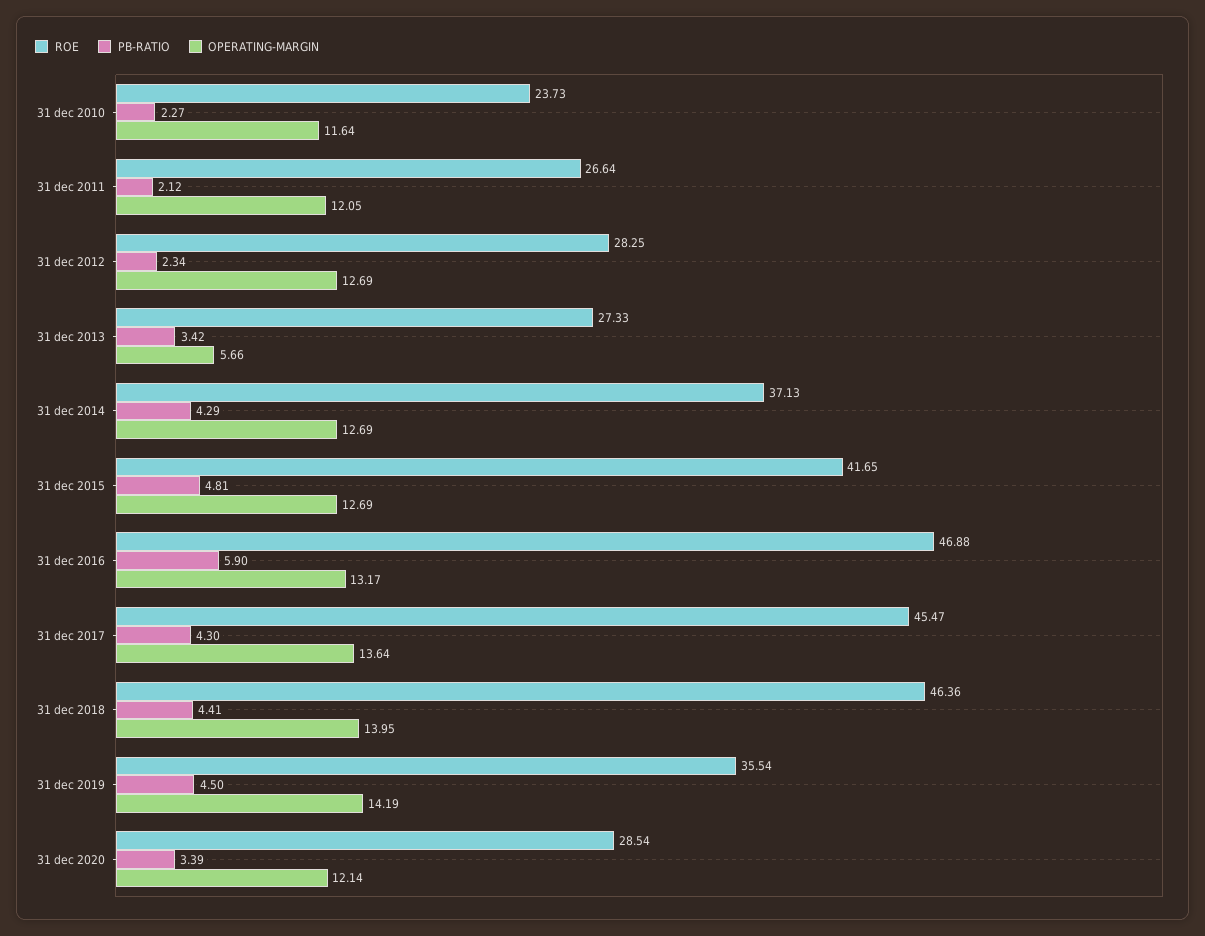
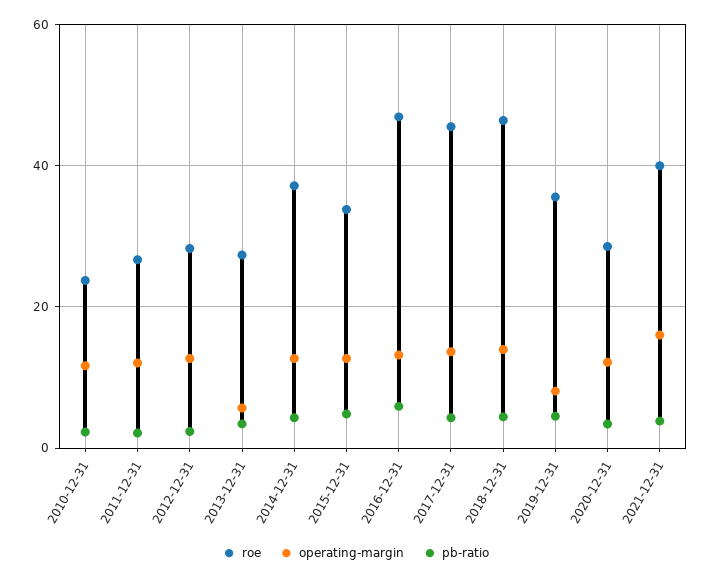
ROE, 31 dec 2015: 41.65 -> 34
OPERATING-MARGIN, 31 dec 2019: 14.19 -> 8
ROE, 2021-12-31: none -> 40
OPERATING-MARGIN, 2021-12-31: none -> 16
PB-RATIO, 2021-12-31: none -> 4

